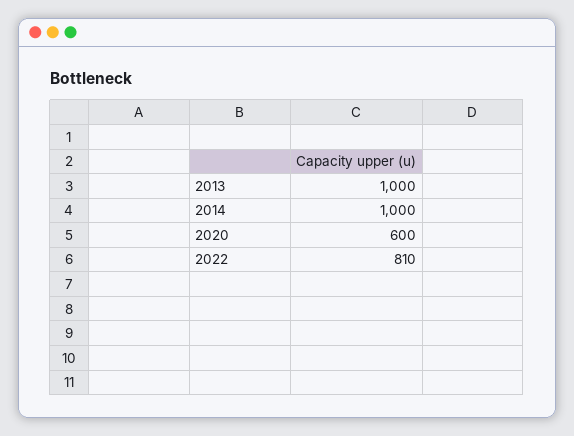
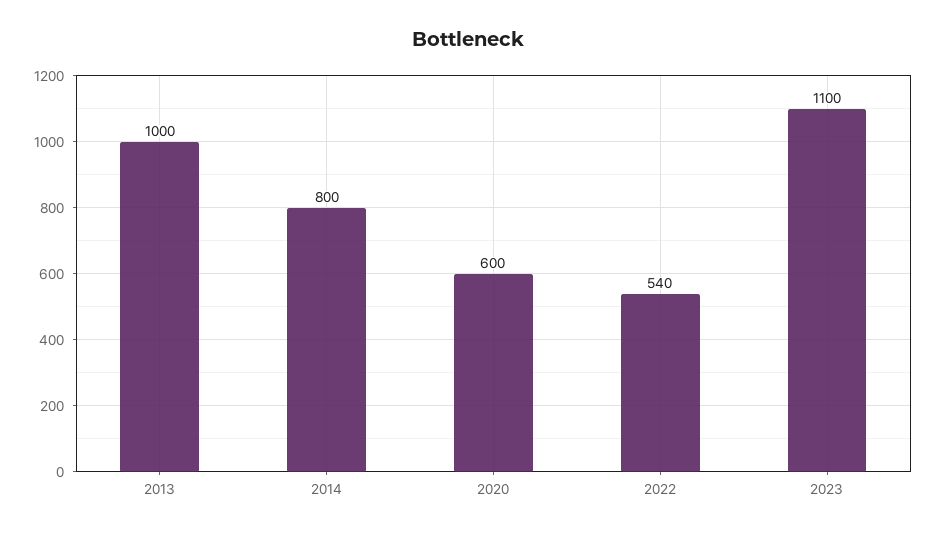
2014: 1000 -> 800
2022: 810 -> 540
2023: none -> 1100

